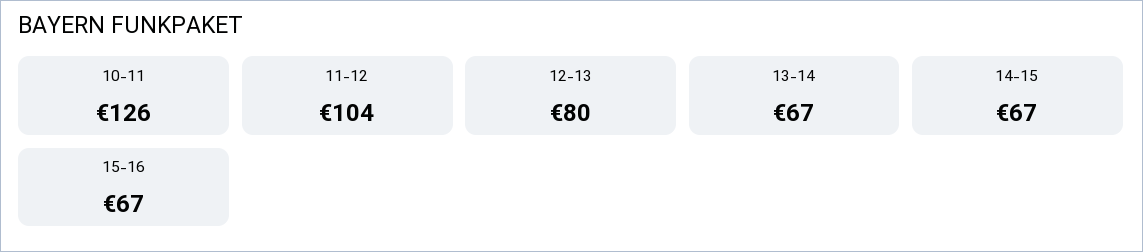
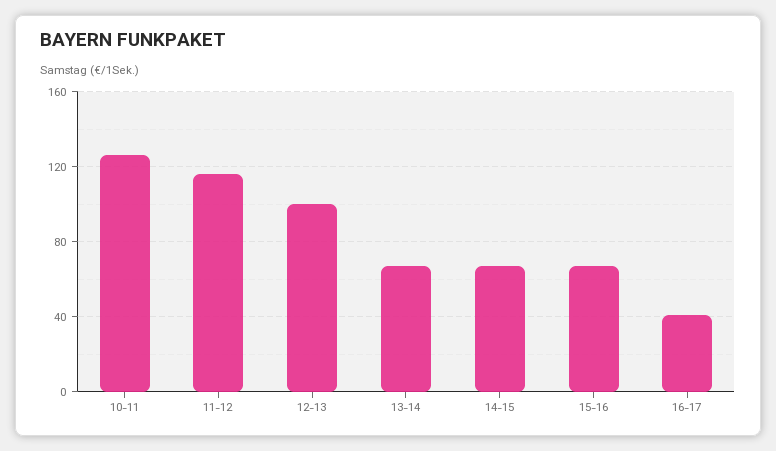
11-12: 104 -> 115
12-13: 80 -> 100
16-17: none -> 40

